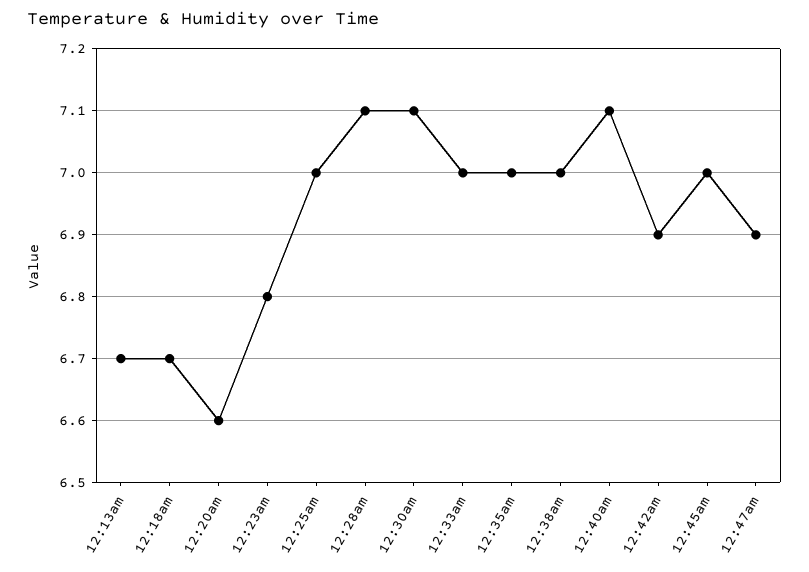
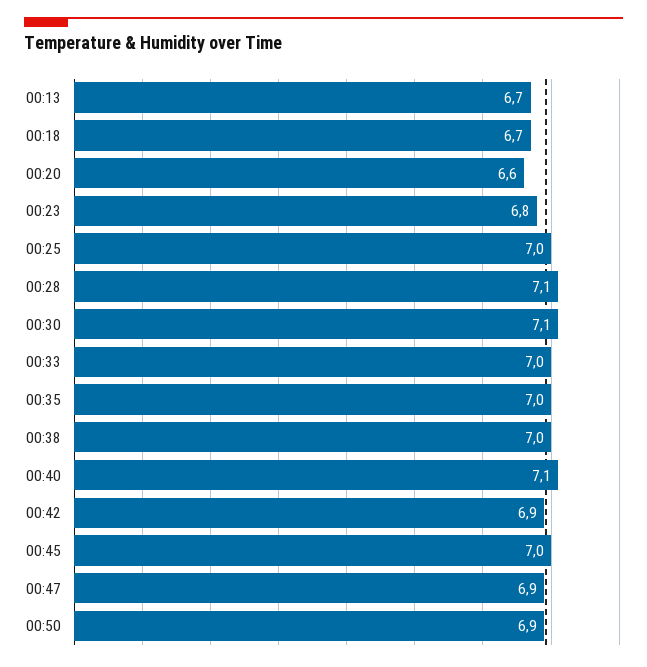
00:50: none -> 6.9

